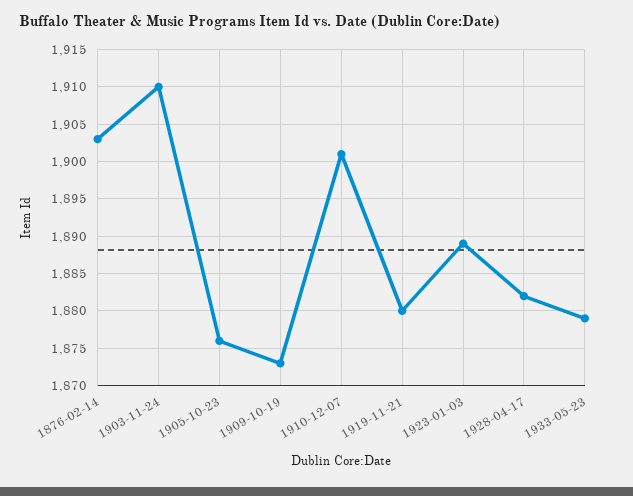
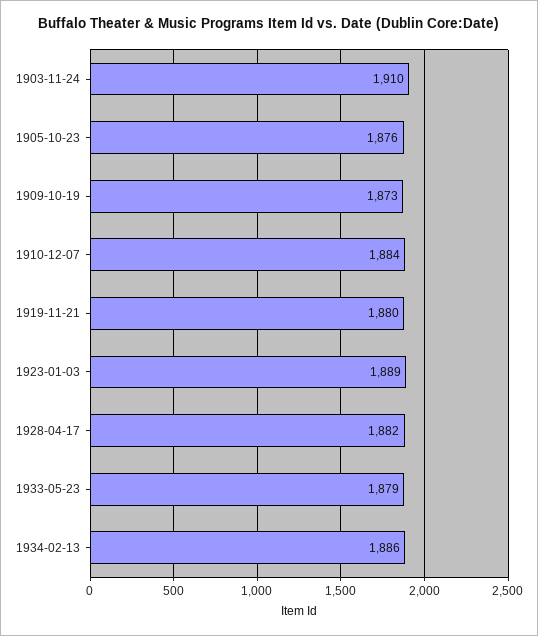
1876-02-14: 1903 -> none
1910-12-07: 1901 -> 1884
1934-02-13: none -> 1886

